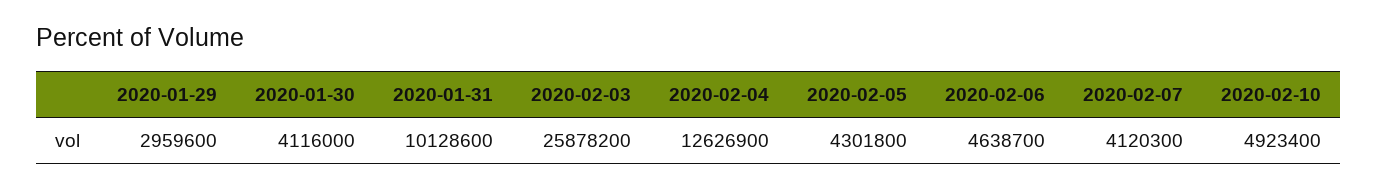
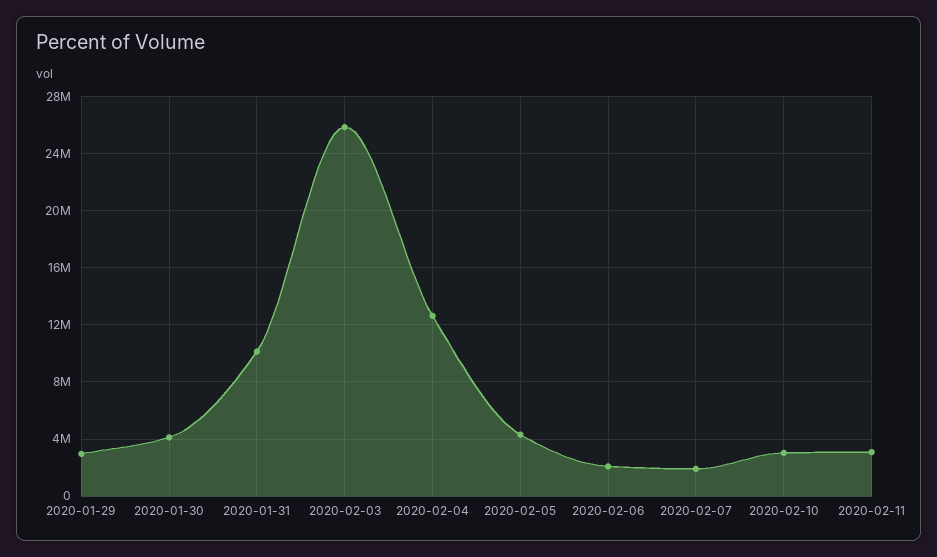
2020-02-06: 4638700 -> 2000000
2020-02-07: 4120300 -> 2000000
2020-02-10: 4923400 -> 3000000
2020-02-11: none -> 3000000

